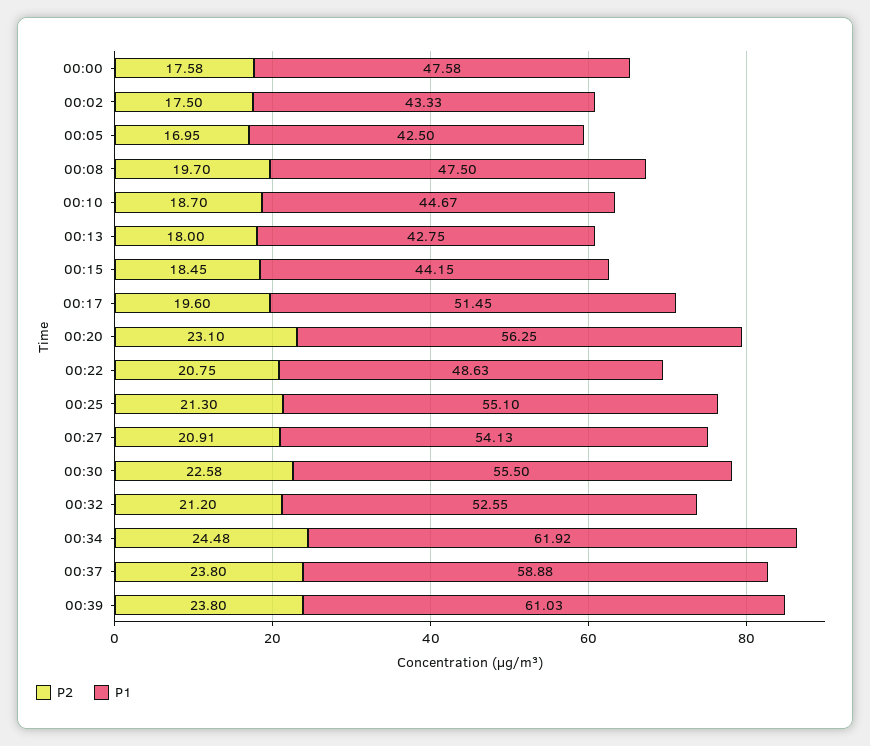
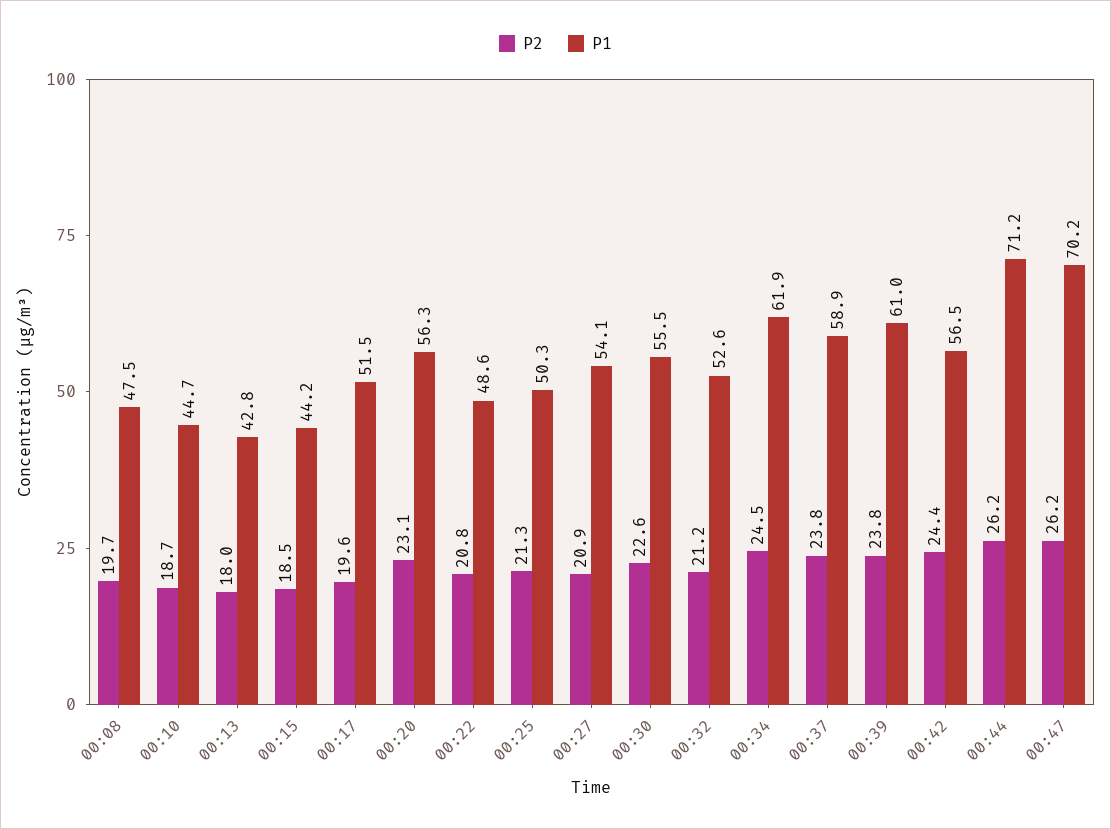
P2, 00:00: 17.58 -> none
P1, 00:00: 47.58 -> none
P2, 00:02: 17.5 -> none
P1, 00:02: 43.33 -> none
P2, 00:05: 16.95 -> none
P1, 00:05: 42.5 -> none
P1, 00:25: 55.1 -> 50.3
P2, 00:42: none -> 24.4
P1, 00:42: none -> 56.5
P2, 00:44: none -> 26.2
P1, 00:44: none -> 71.2
P2, 00:47: none -> 26.2
P1, 00:47: none -> 70.2

